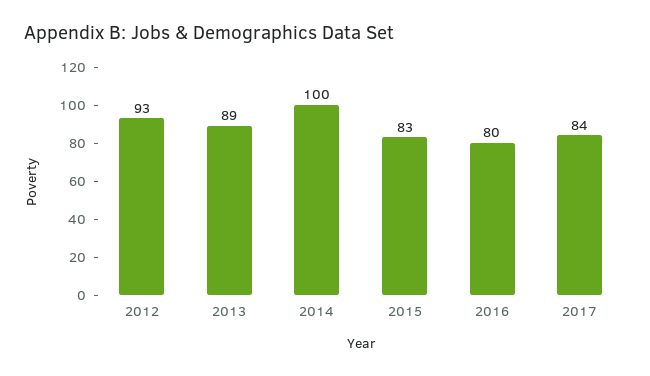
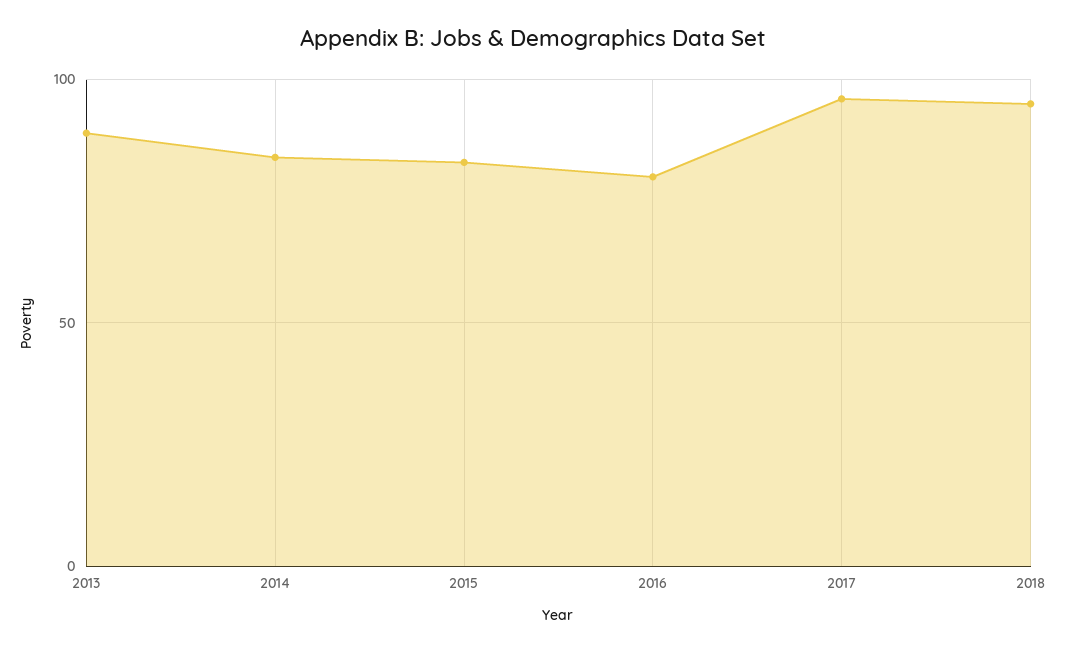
2012: 93 -> none
2014: 100 -> 85
2017: 84 -> 95
2018: none -> 95

